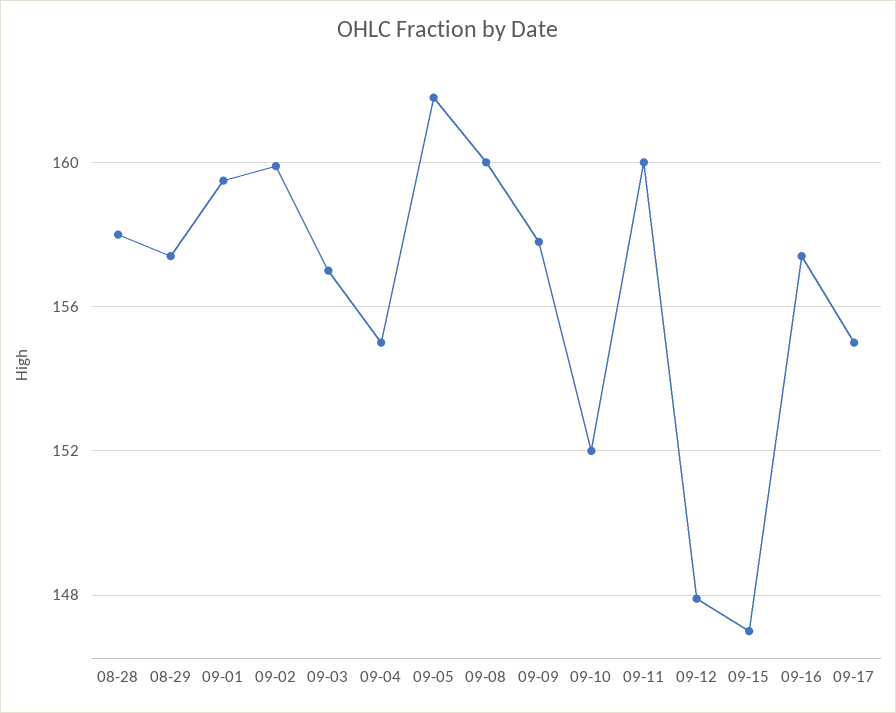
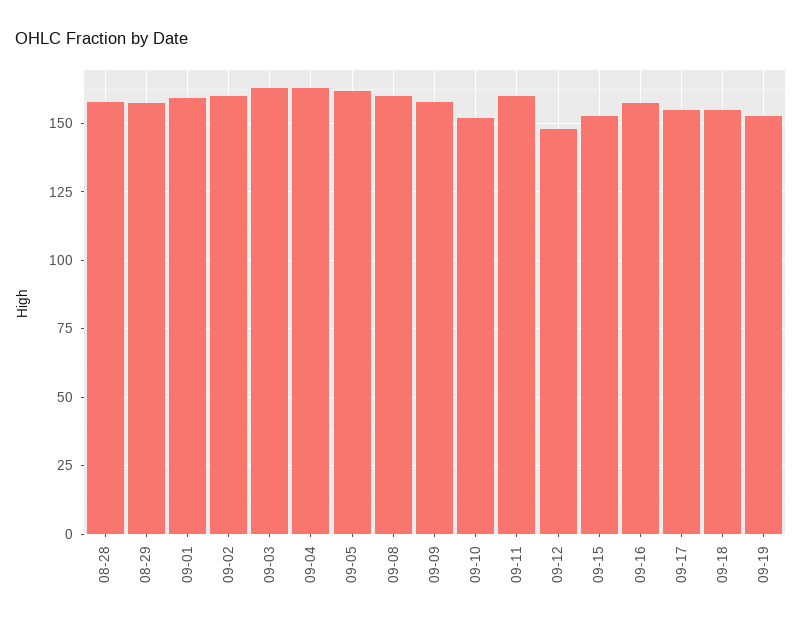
09-03: 157 -> 162.5
09-04: 155 -> 162.5
09-15: 147 -> 152.5
09-18: none -> 155
09-19: none -> 152.5

